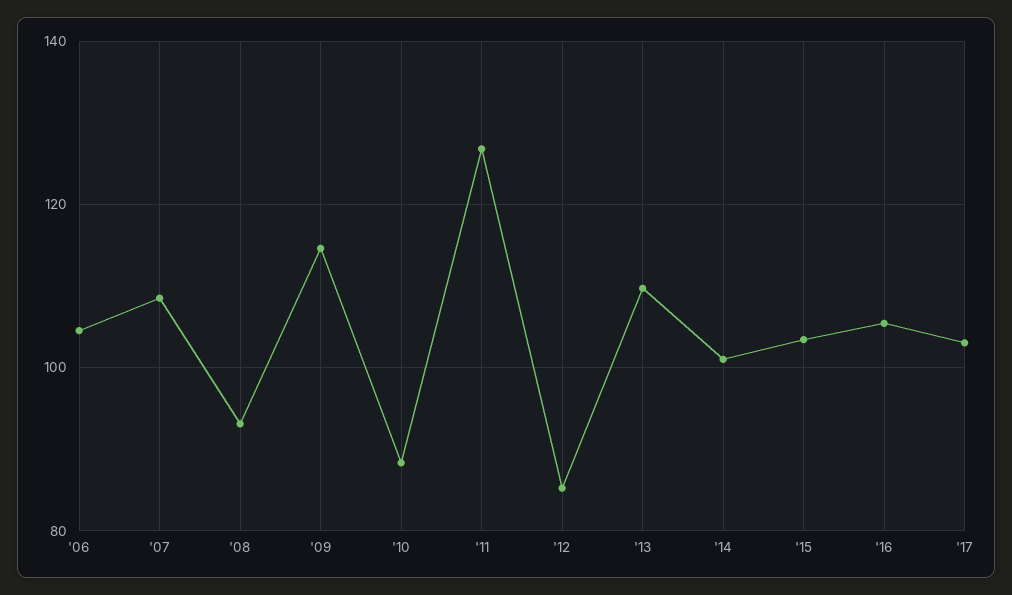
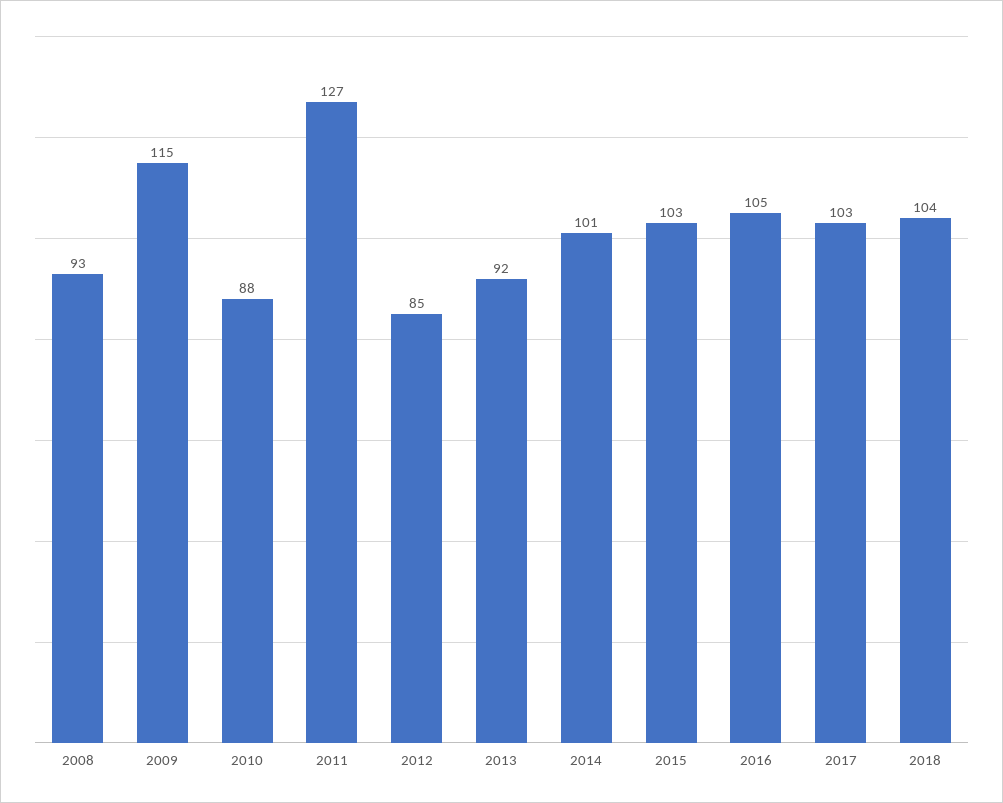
'06: 104 -> none
'07: 108 -> none
'13: 110 -> 92
2018: none -> 104

